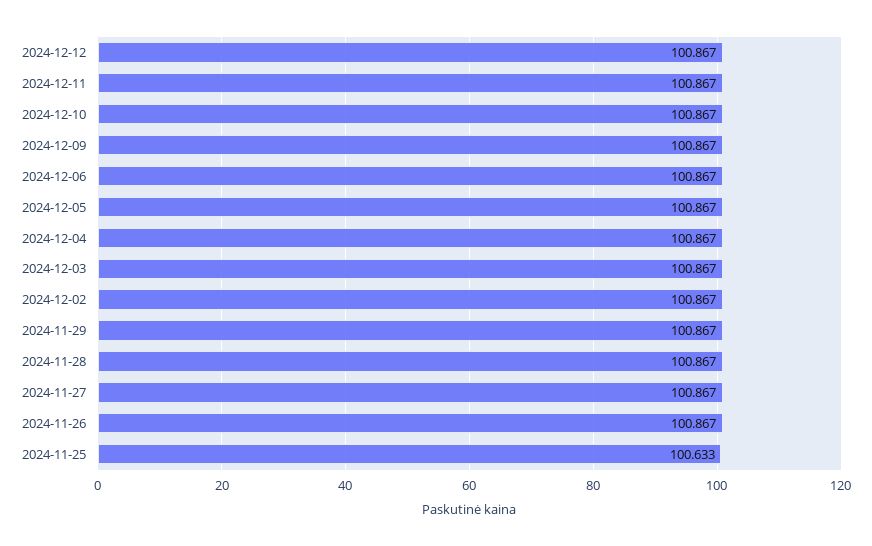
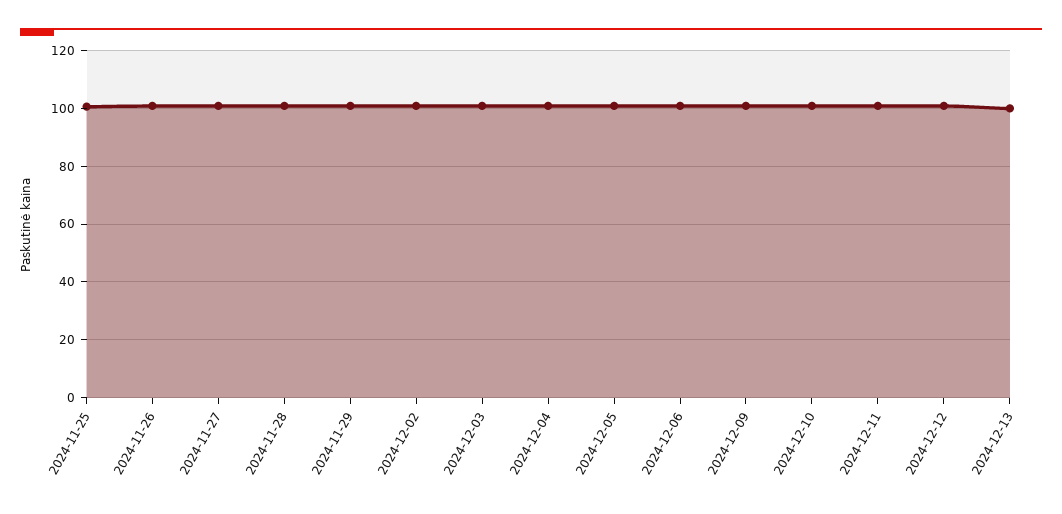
2024-12-13: none -> 100

